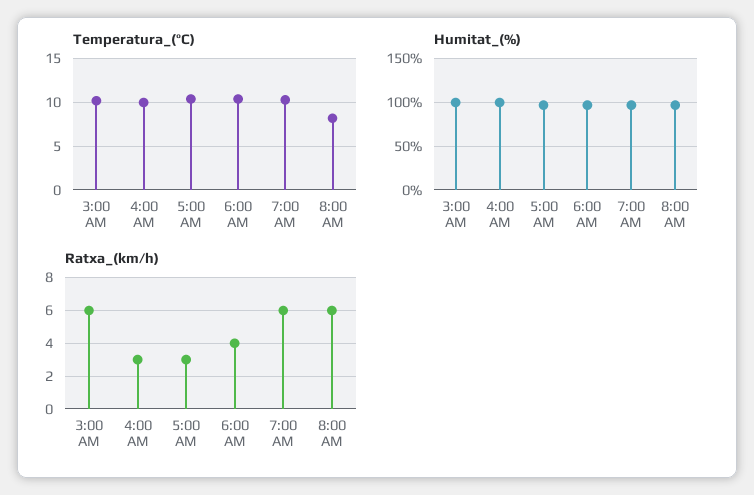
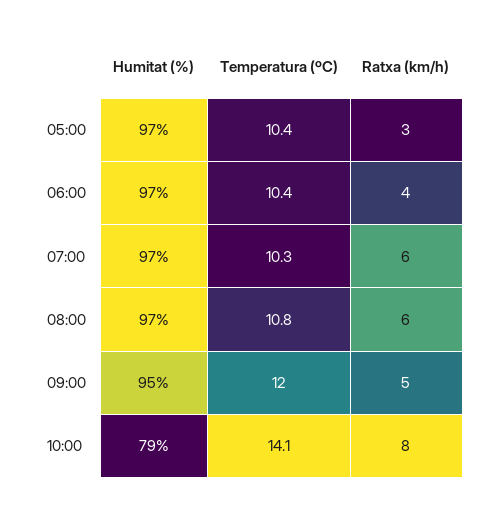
Temperatura_(ºC), 3:00 AM: 10 -> none
Temperatura_(ºC), 4:00 AM: 10 -> none
Temperatura_(ºC), 8:00 AM: 8 -> 10.8
Humitat_(%), 3:00 AM: 100 -> none
Humitat_(%), 4:00 AM: 100 -> none
Ratxa_(km/h), 3:00 AM: 6 -> none
Ratxa_(km/h), 4:00 AM: 3 -> none
Humitat_(%), 09:00: none -> 95
Temperatura_(ºC), 09:00: none -> 12
Ratxa_(km/h), 09:00: none -> 5
Humitat_(%), 10:00: none -> 79
Temperatura_(ºC), 10:00: none -> 14.1
Ratxa_(km/h), 10:00: none -> 8

